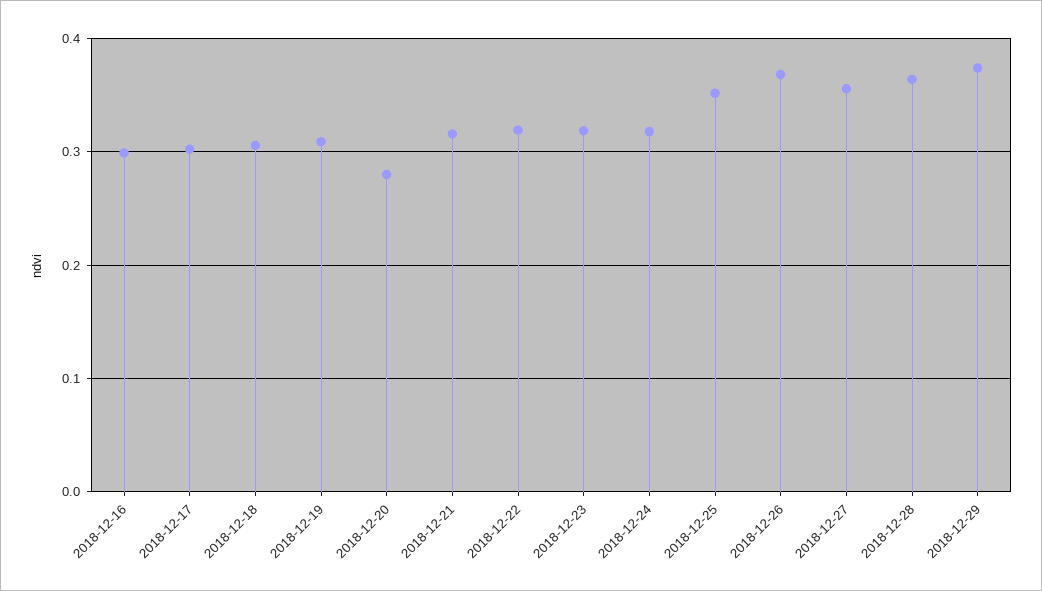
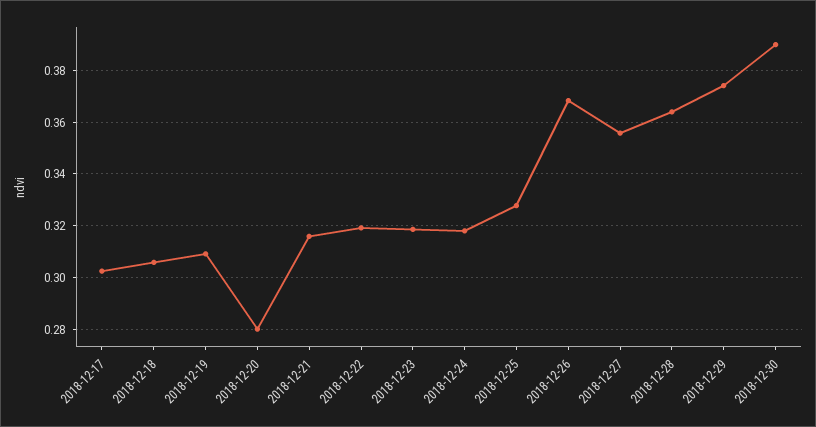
2018-12-16: 0.3 -> none
2018-12-25: 0.35 -> 0.3275
2018-12-30: none -> 0.39

